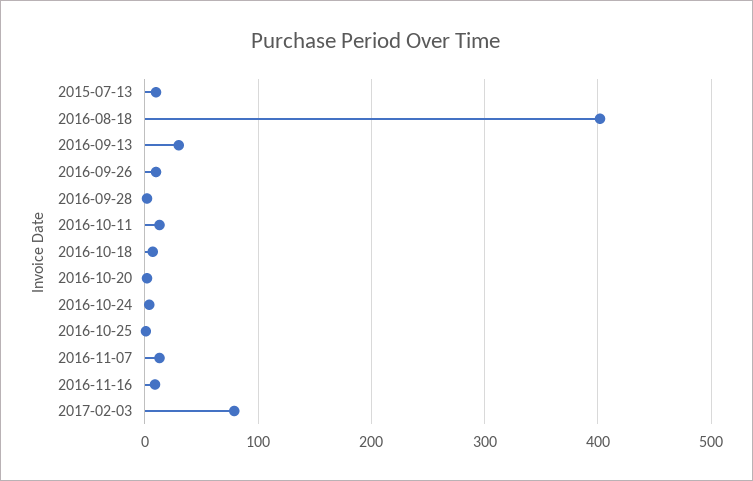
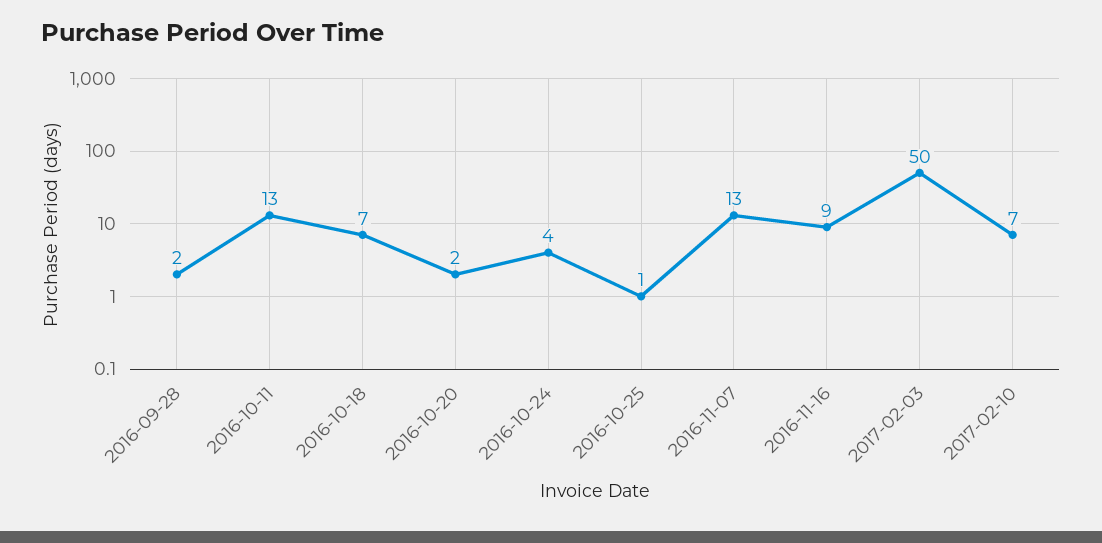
2015-07-13: 10 -> none
2016-08-18: 400 -> none
2016-09-13: 30 -> none
2016-09-26: 10 -> none
2017-02-03: 80 -> 50
2017-02-10: none -> 7

